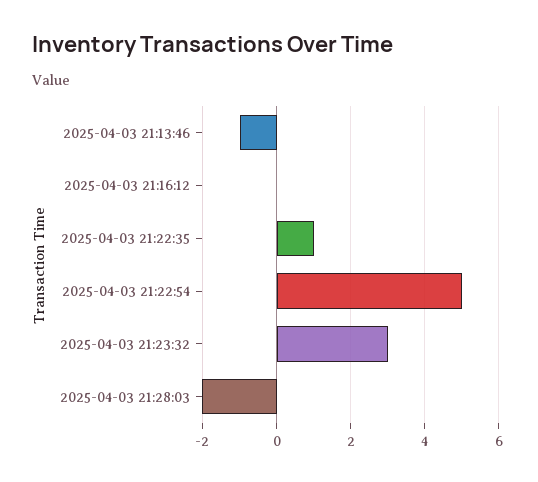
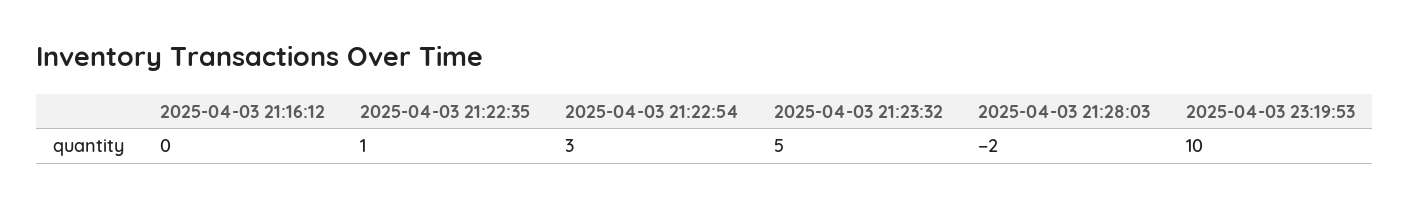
2025-04-03 21:13:46: -1 -> none
2025-04-03 21:22:54: 5 -> 3
2025-04-03 21:23:32: 3 -> 5
2025-04-03 23:19:53: none -> 10

